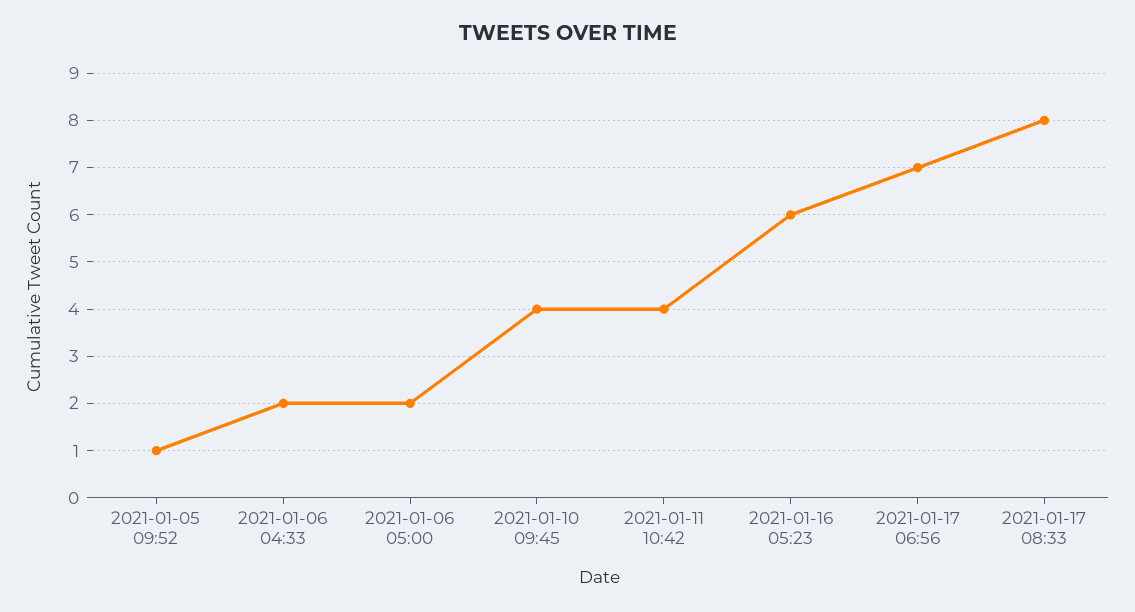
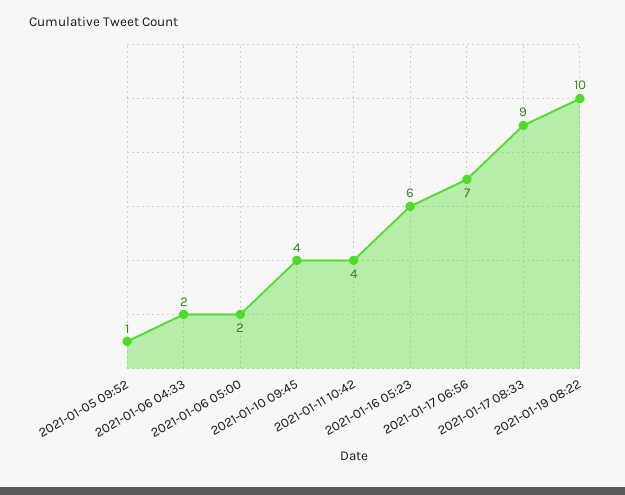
2021-01-17 08:33: 8 -> 9
2021-01-19 08:22: none -> 10

